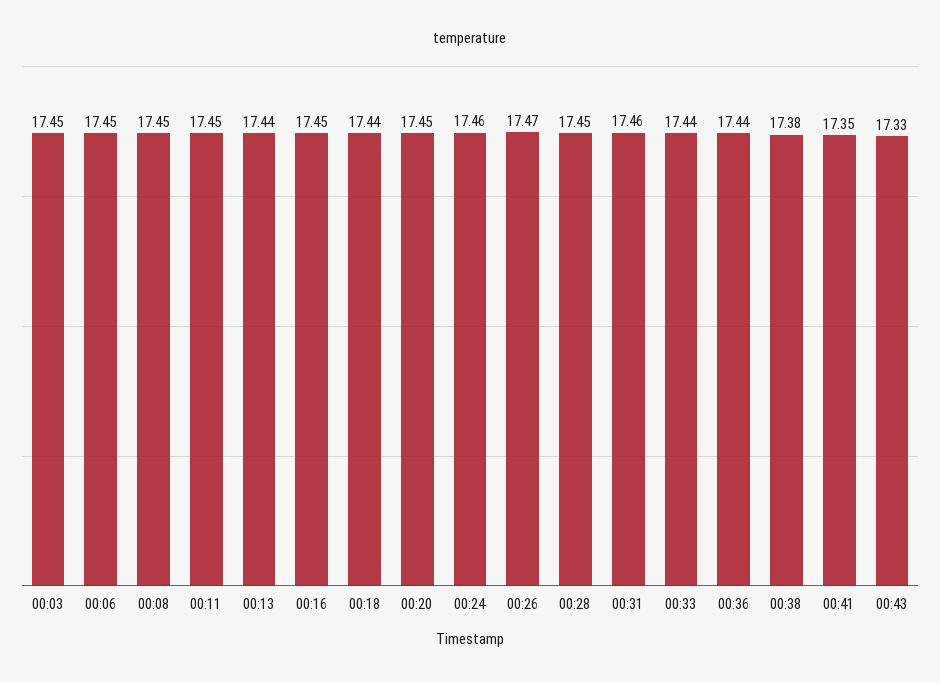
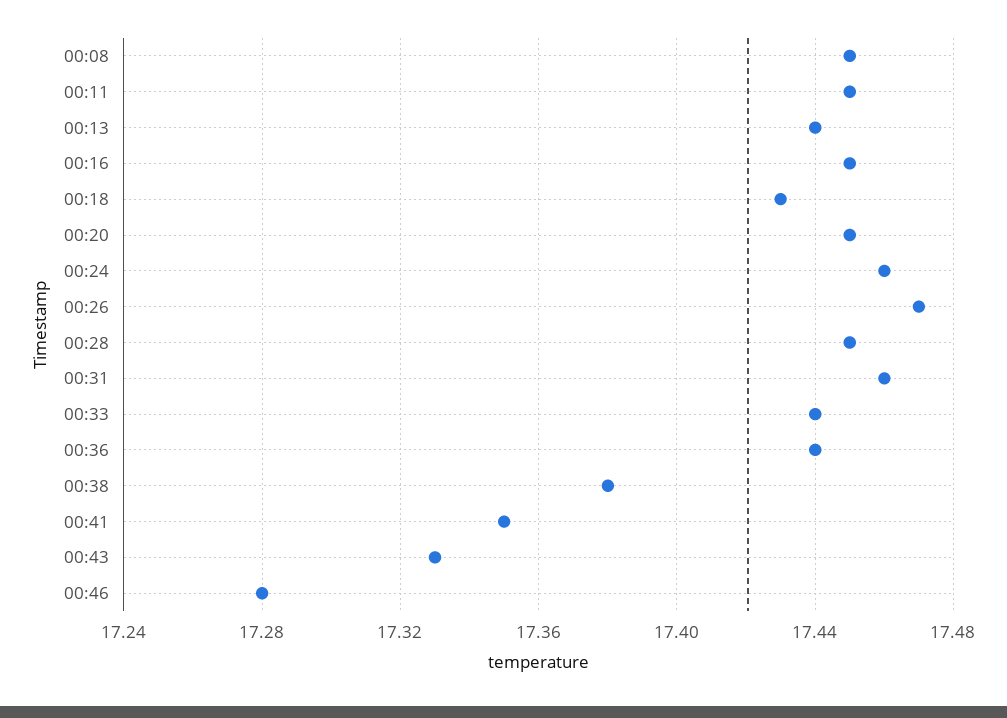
00:03: 17.45 -> none
00:06: 17.45 -> none
00:18: 17.44 -> 17.43
00:46: none -> 17.28

